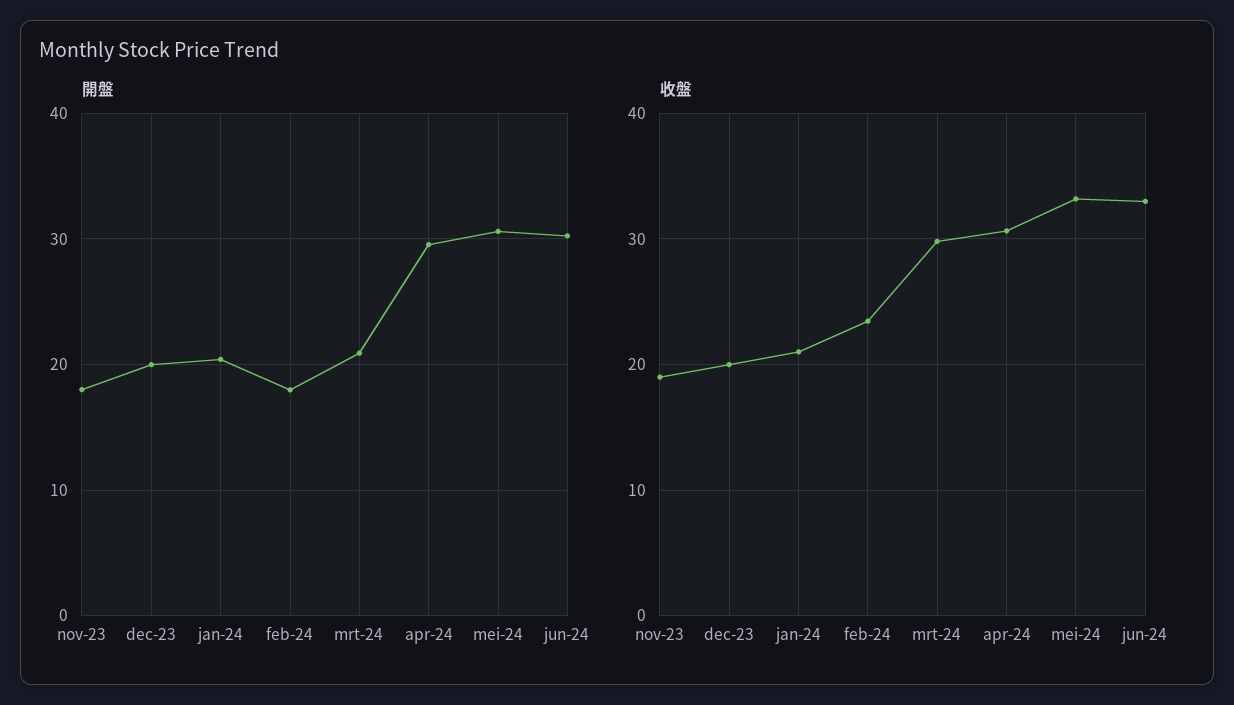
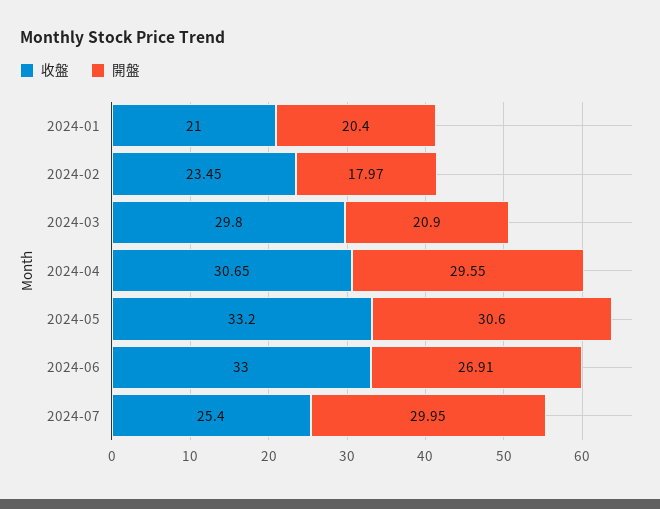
開盤, nov-23: 18 -> none
開盤, dec-23: 20 -> none
開盤, jun-24: 30 -> 26.91
收盤, nov-23: 19 -> none
收盤, dec-23: 20 -> none
收盤, 2024-07: none -> 25.4
開盤, 2024-07: none -> 29.95

